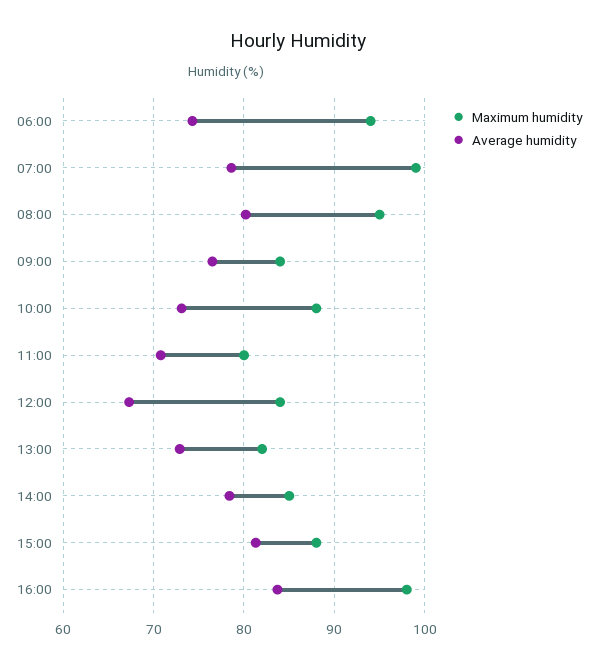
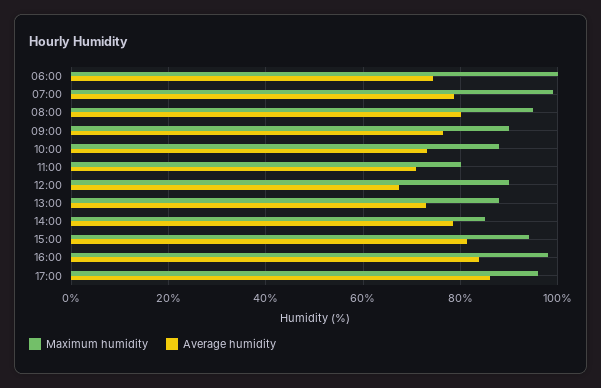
Maximum humidity, 06:00: 94 -> 100
Maximum humidity, 09:00: 84 -> 90
Maximum humidity, 12:00: 84 -> 90
Maximum humidity, 13:00: 82 -> 88
Maximum humidity, 15:00: 88 -> 94
Maximum humidity, 17:00: none -> 96
Average humidity, 17:00: none -> 86

